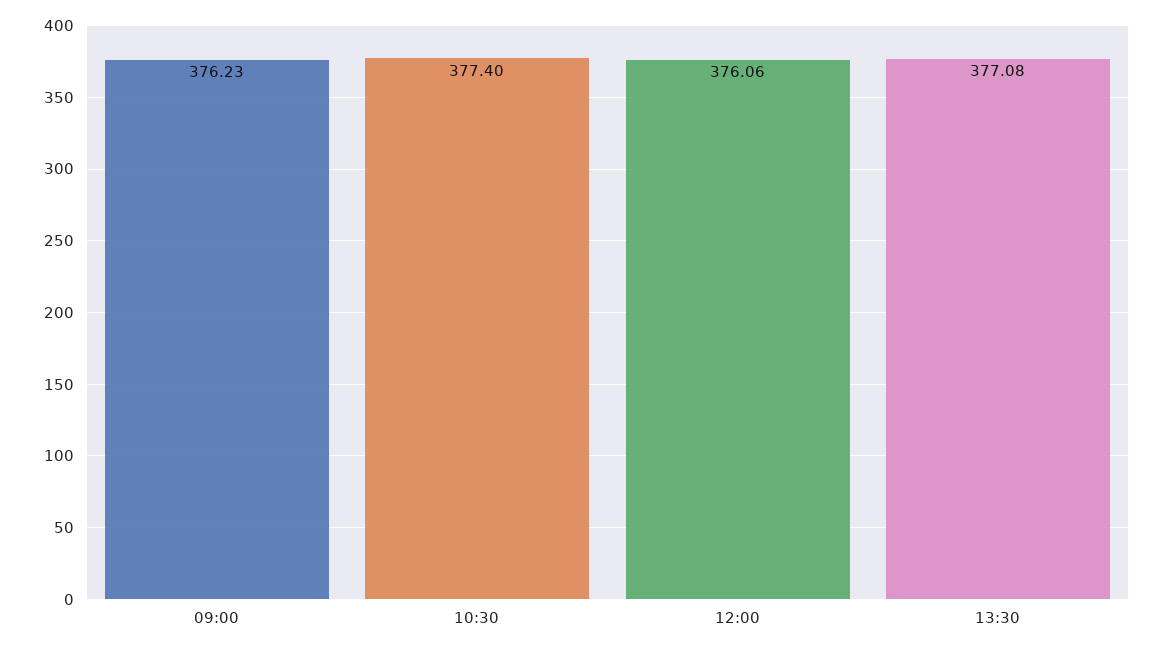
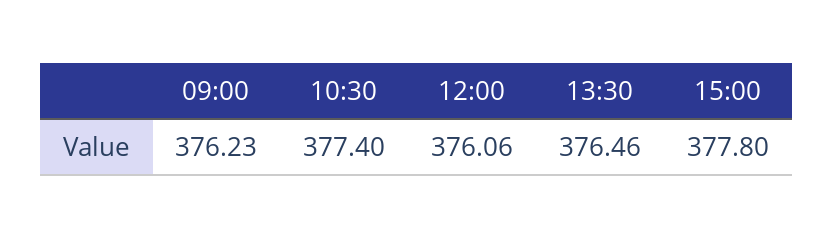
13:30: 377.08 -> 376.46
15:00: none -> 377.8

